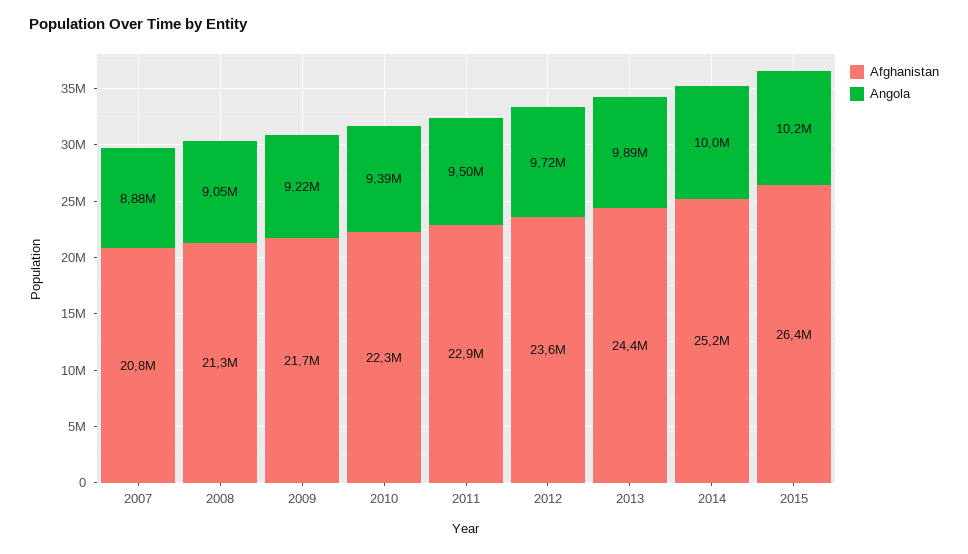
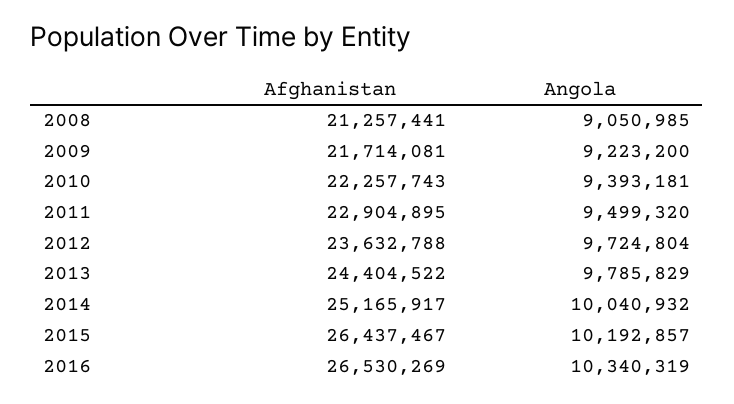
Afghanistan, 2007: 20800000 -> none
Angola, 2007: 8880000 -> none
Angola, 2013: 9890000 -> 9785829
Afghanistan, 2016: none -> 26530269
Angola, 2016: none -> 10340319

